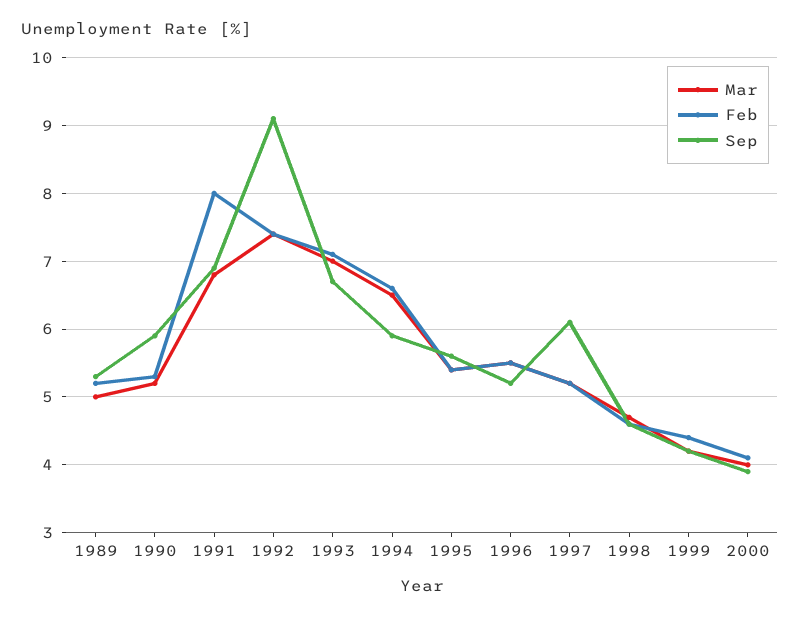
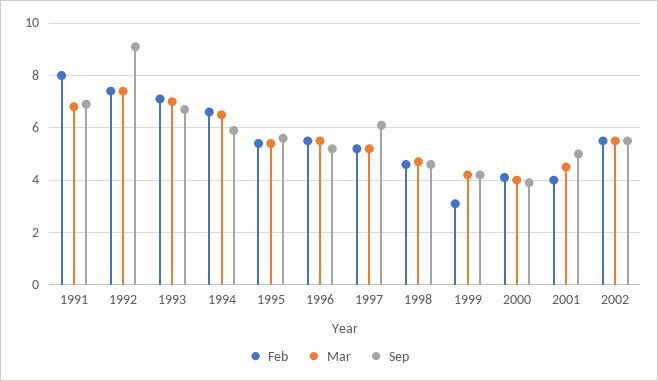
Mar, 1989: 5 -> none
Feb, 1989: 5.2 -> none
Sep, 1989: 5.3 -> none
Mar, 1990: 5.2 -> none
Feb, 1990: 5.3 -> none
Sep, 1990: 5.9 -> none
Feb, 1999: 4.4 -> 3
Feb, 2001: none -> 4
Mar, 2001: none -> 4.5
Sep, 2001: none -> 5
Feb, 2002: none -> 5.5
Mar, 2002: none -> 5.5
Sep, 2002: none -> 5.5

